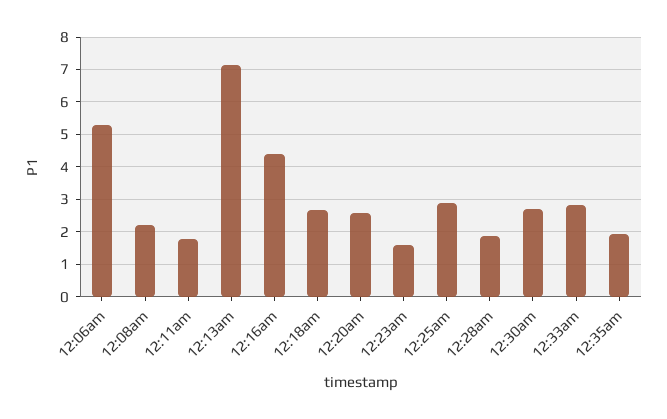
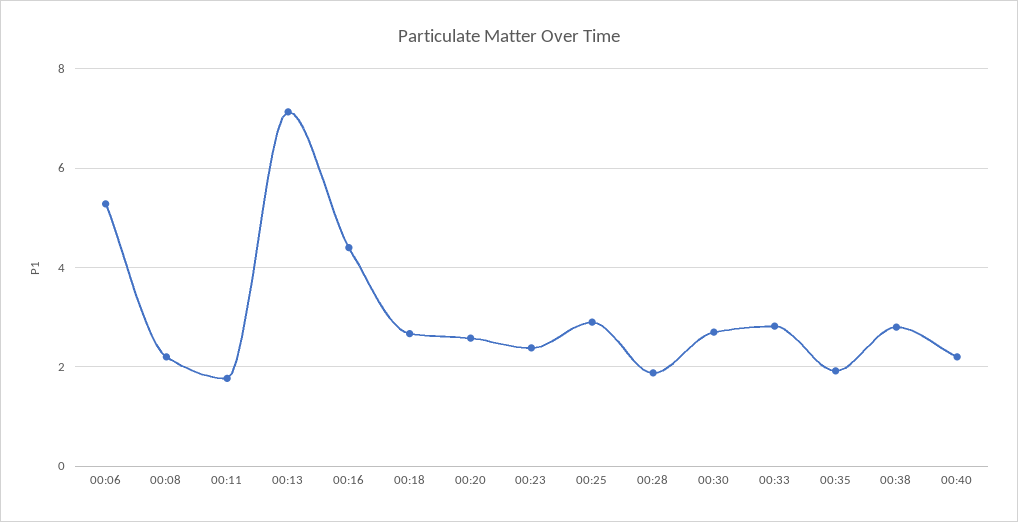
12:23am: 1.6 -> 2.4
00:38: none -> 2.8
00:40: none -> 2.2

